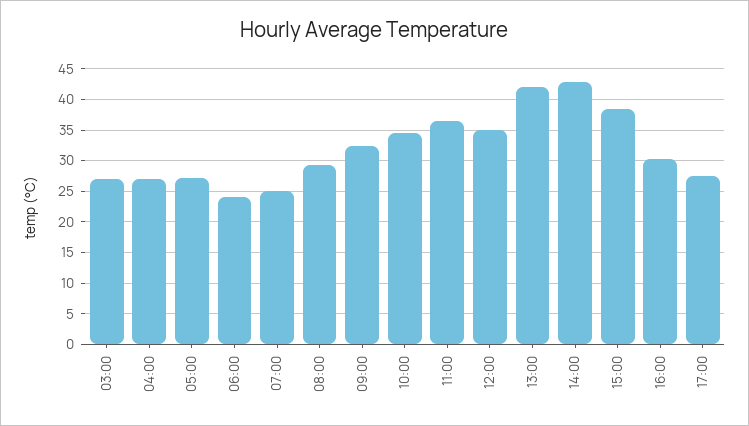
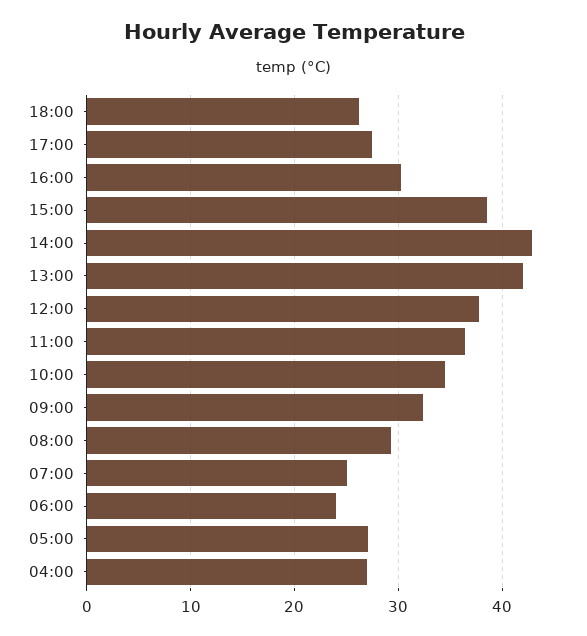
03:00: 27 -> none
12:00: 35 -> 38
18:00: none -> 26

